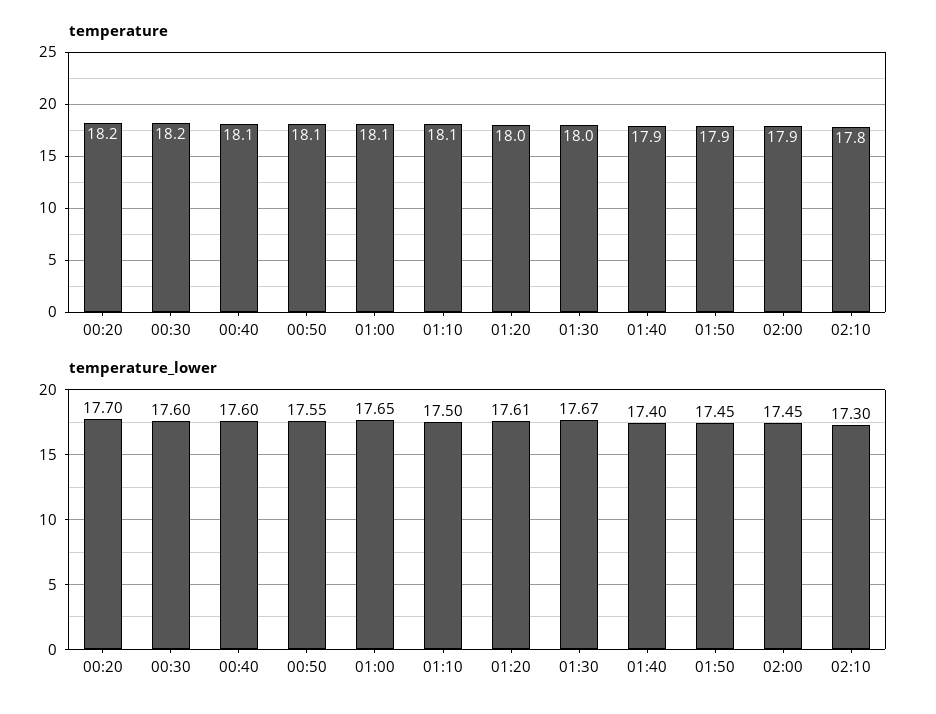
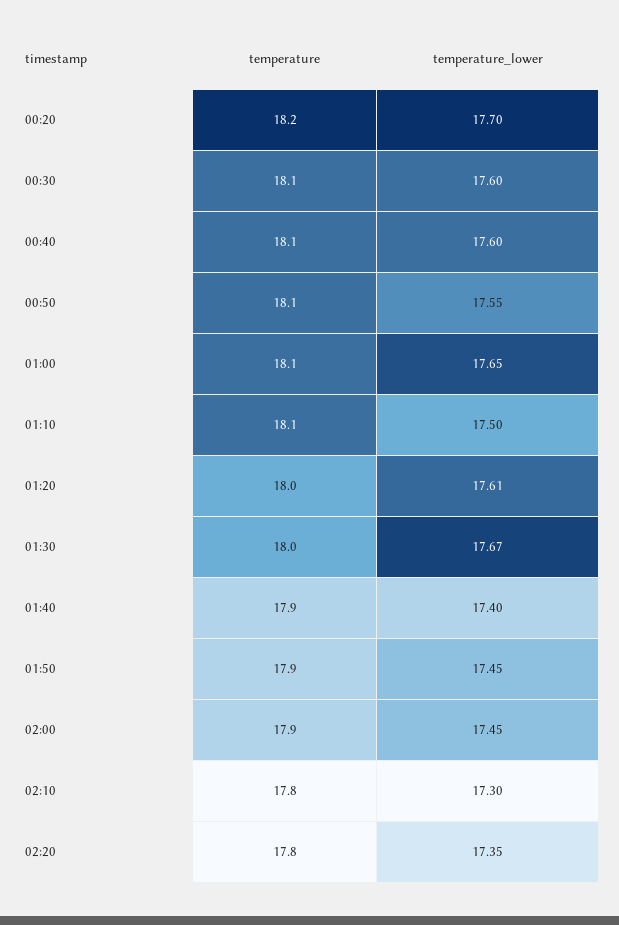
temperature, 00:30: 18.2 -> 18.1
temperature, 02:20: none -> 17.8
temperature_lower, 02:20: none -> 17.35

